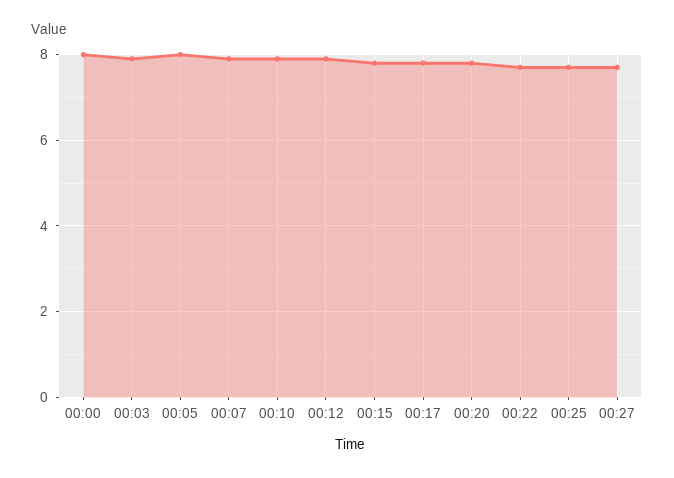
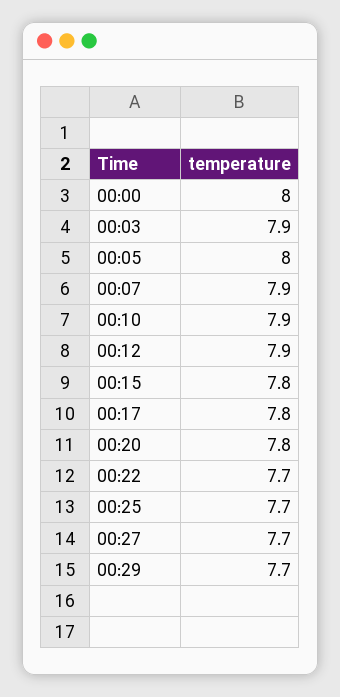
00:29: none -> 7.7

